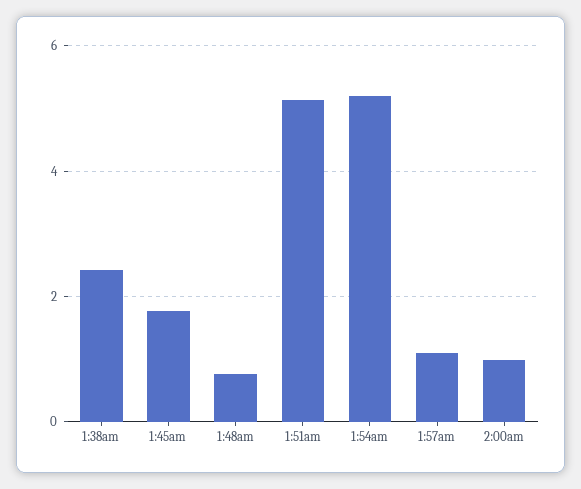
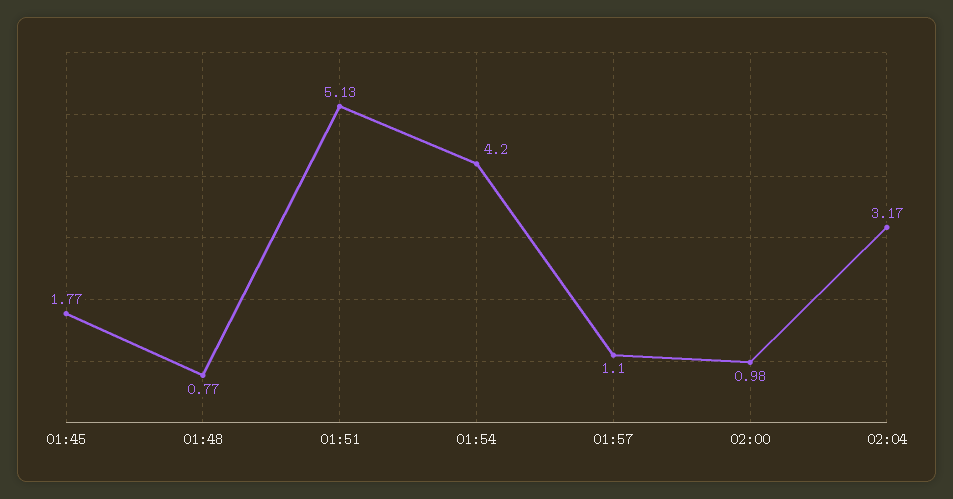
1:38am: 2.4 -> none
1:54am: 5.2 -> 4.2
02:04: none -> 3.17

